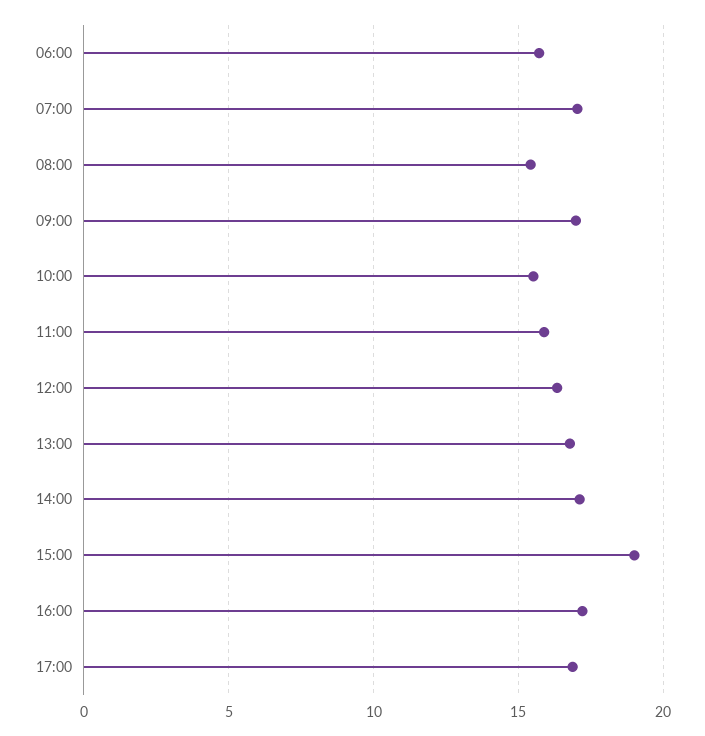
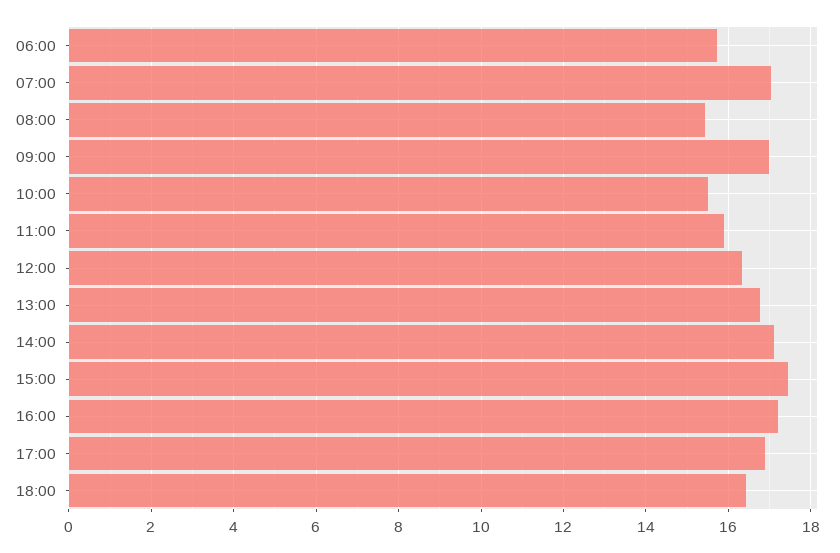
15:00: 19 -> 17.4
18:00: none -> 16.4

